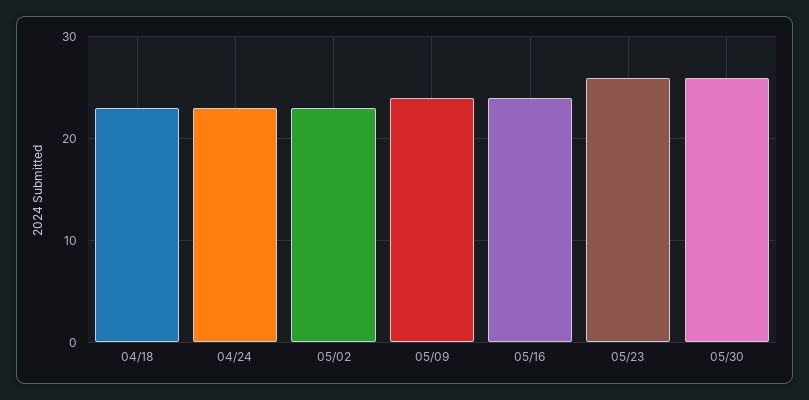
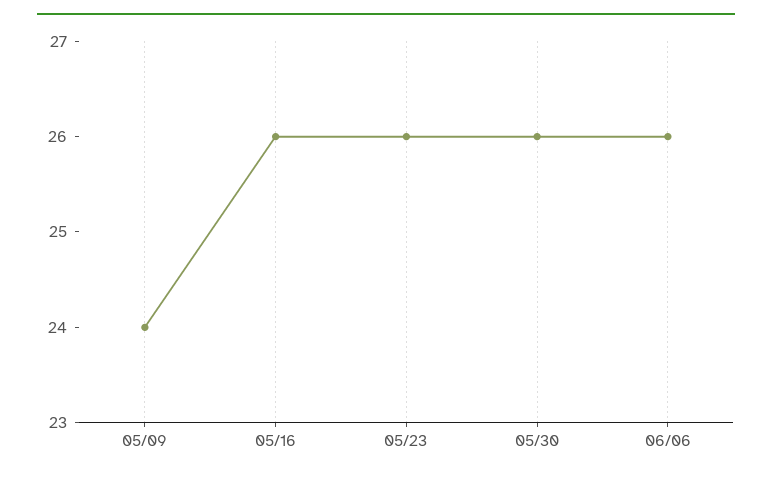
04/18: 23 -> none
04/24: 23 -> none
05/02: 23 -> none
05/16: 24 -> 26
06/06: none -> 26

